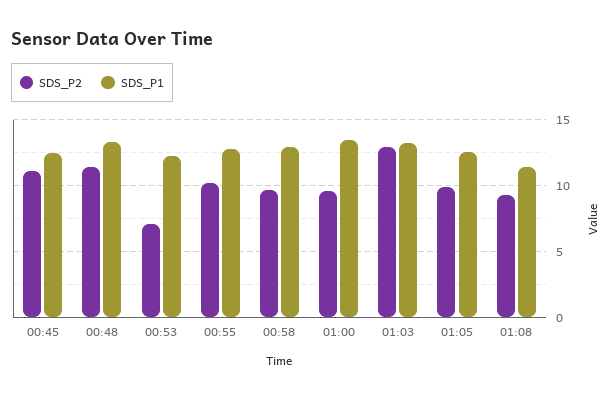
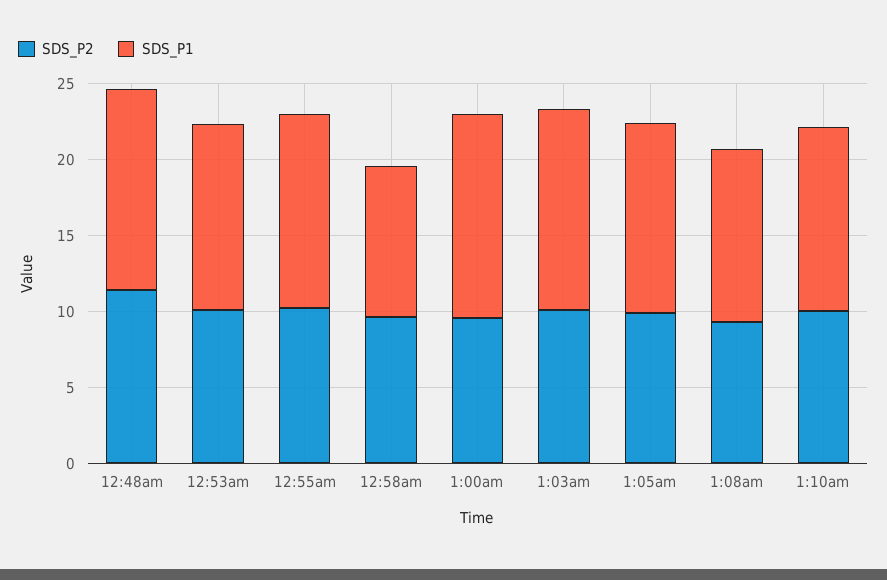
SDS_P2, 00:45: 11 -> none
SDS_P1, 00:45: 12.5 -> none
SDS_P2, 00:53: 7 -> 10
SDS_P1, 00:58: 13 -> 10
SDS_P2, 01:03: 13 -> 10
SDS_P2, 1:10am: none -> 10
SDS_P1, 1:10am: none -> 12

